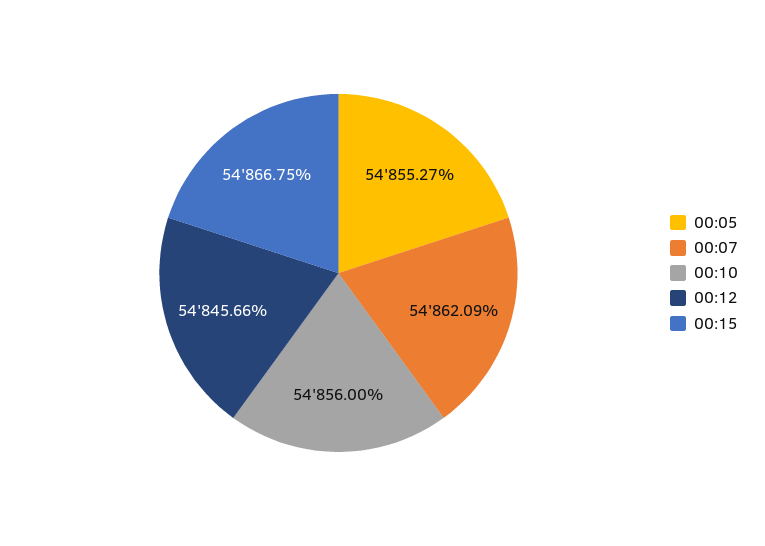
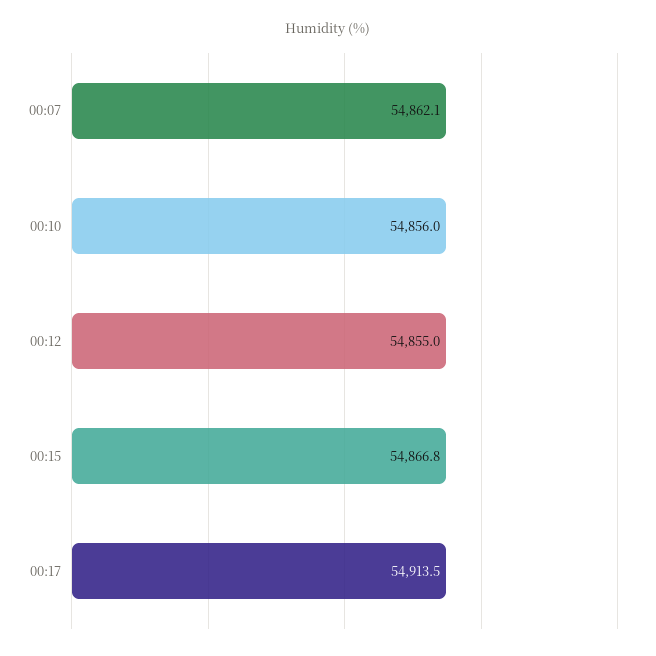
00:05: 54855.27 -> none
00:12: 54845.66 -> 54855
00:17: none -> 54913.5

